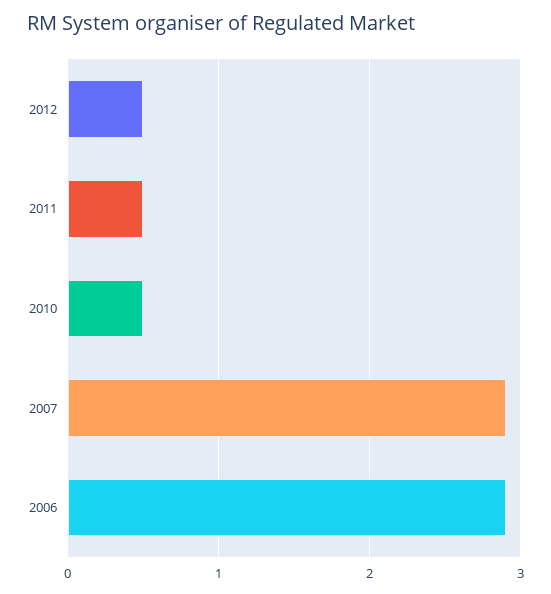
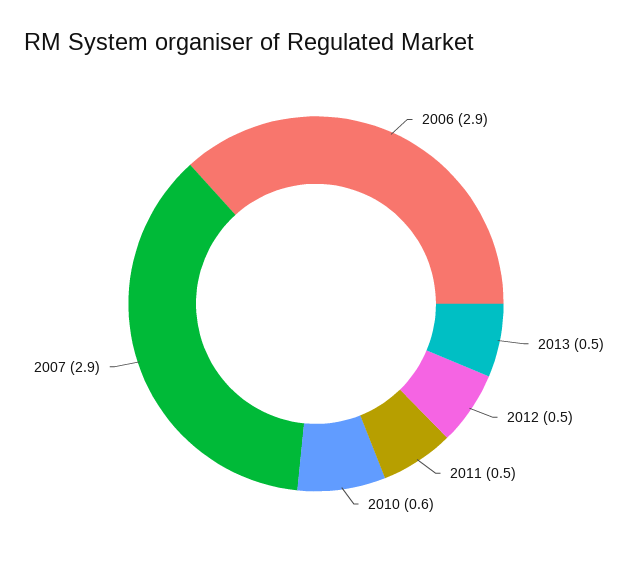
2010: 0.5 -> 0.6
2013: none -> 0.5

